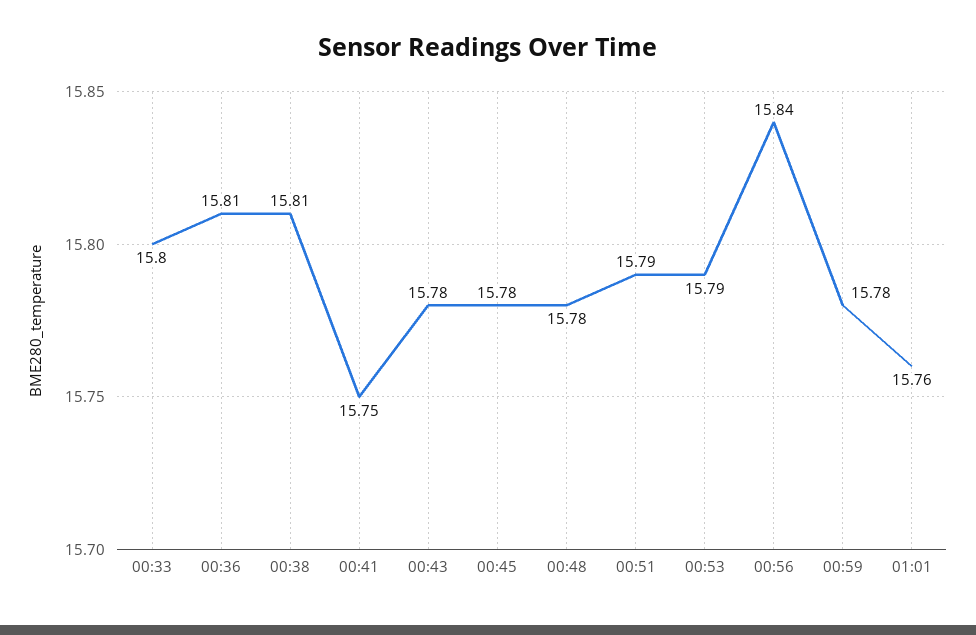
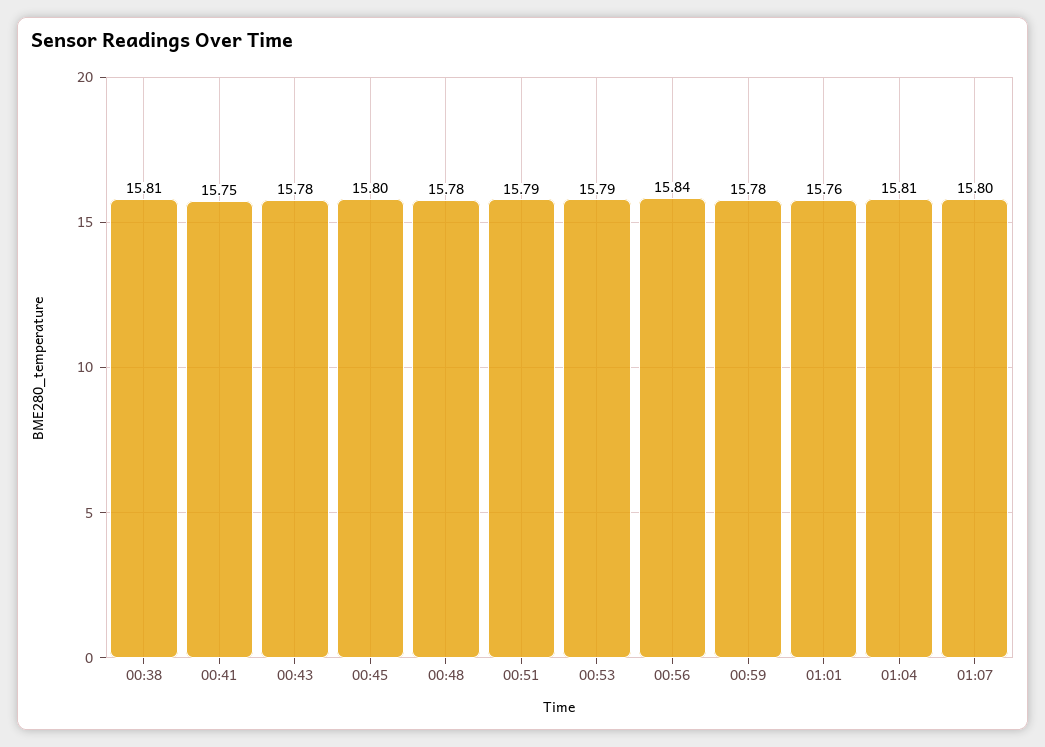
00:33: 15.8 -> none
00:36: 15.81 -> none
00:45: 15.78 -> 15.8
01:04: none -> 15.81
01:07: none -> 15.8

